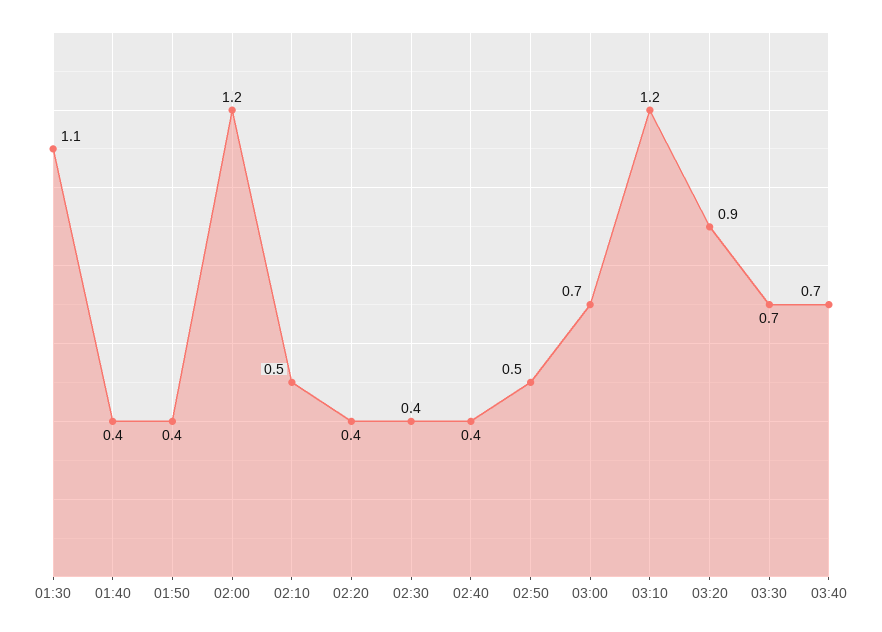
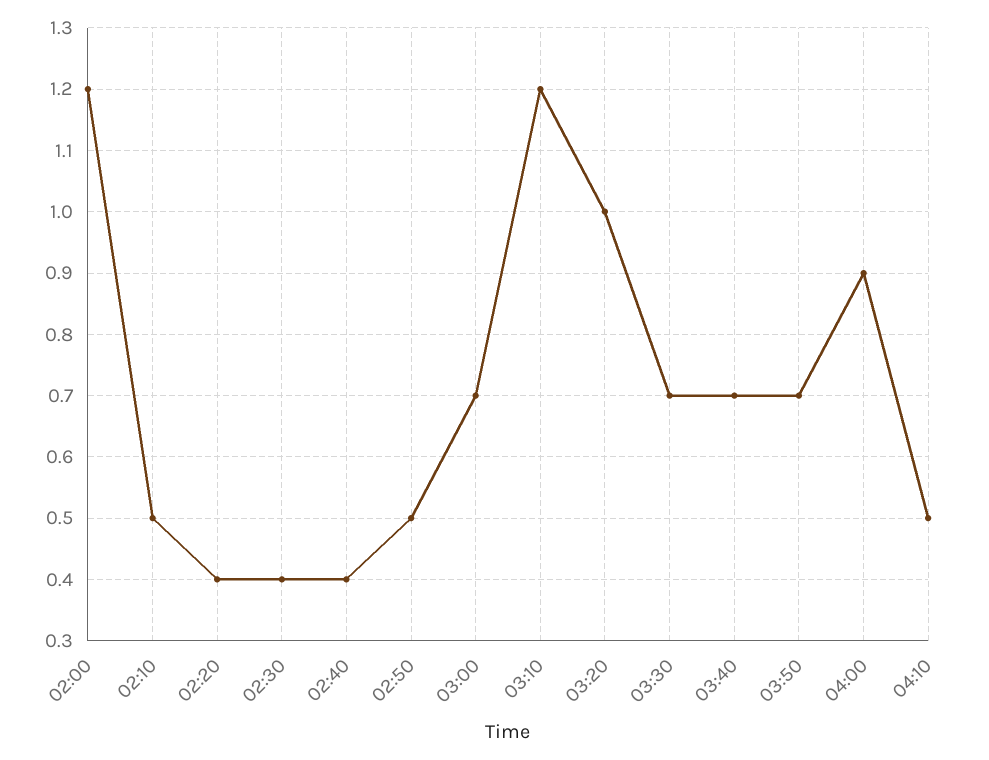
01:30: 1.1 -> none
01:40: 0.4 -> none
01:50: 0.4 -> none
03:20: 0.9 -> 1
03:50: none -> 0.7
04:00: none -> 0.9
04:10: none -> 0.5

